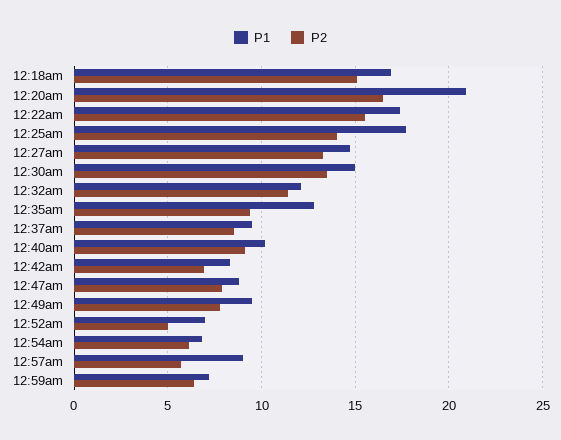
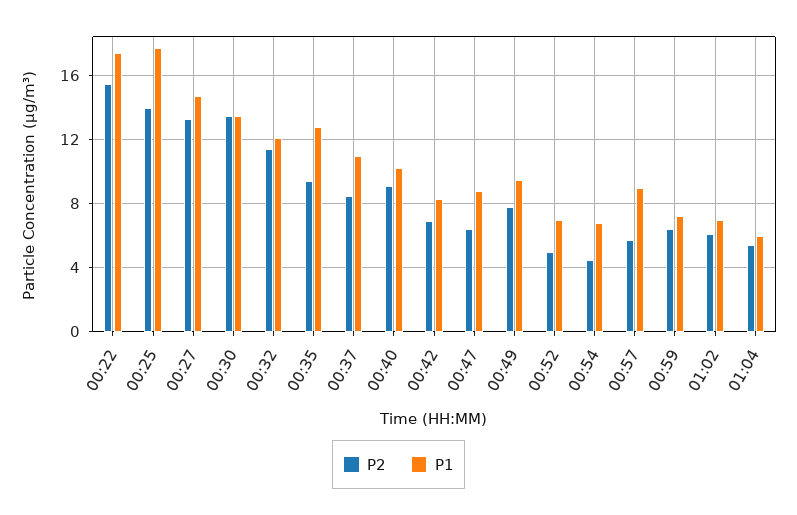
P1, 12:18am: 17 -> none
P2, 12:18am: 15 -> none
P1, 12:20am: 21 -> none
P2, 12:20am: 16.5 -> none
P1, 12:30am: 15 -> 13.5
P1, 12:37am: 9.5 -> 11
P2, 12:47am: 8 -> 6.5
P2, 12:54am: 6 -> 4.5
P2, 01:02: none -> 6
P1, 01:02: none -> 7
P2, 01:04: none -> 5.5
P1, 01:04: none -> 6

